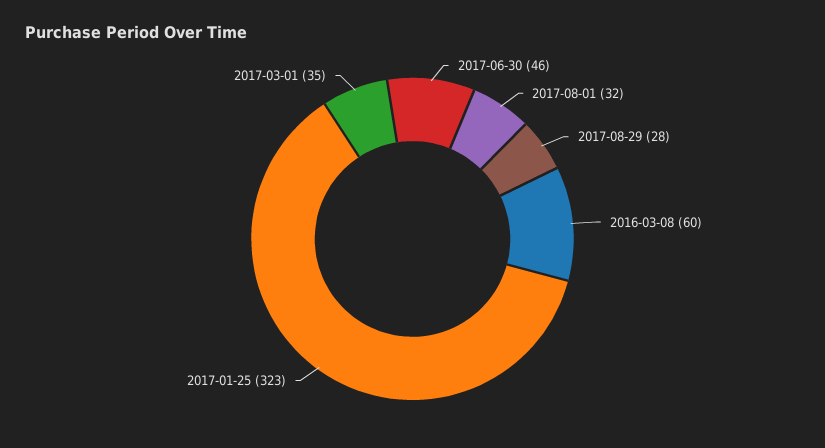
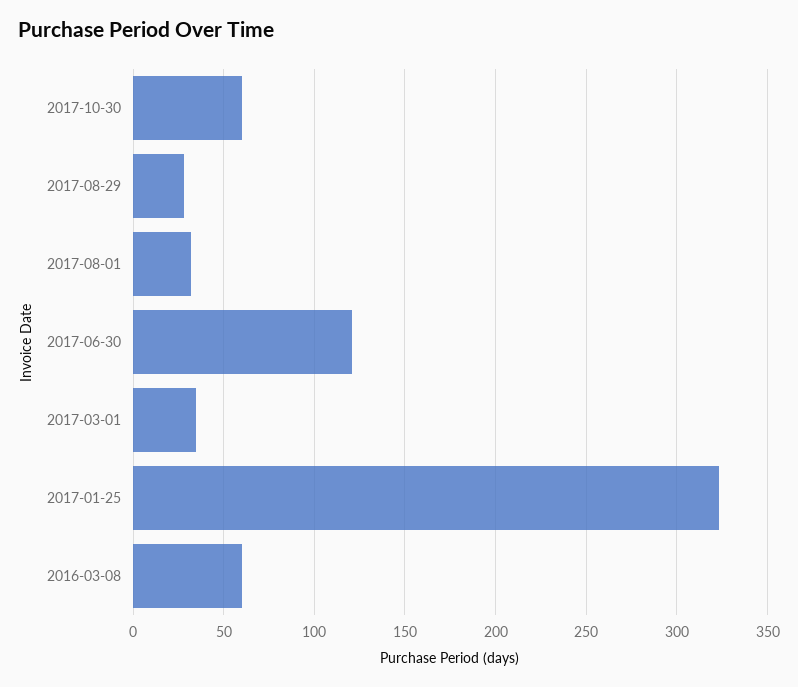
2017-06-30: 46 -> 120
2017-10-30: none -> 60

